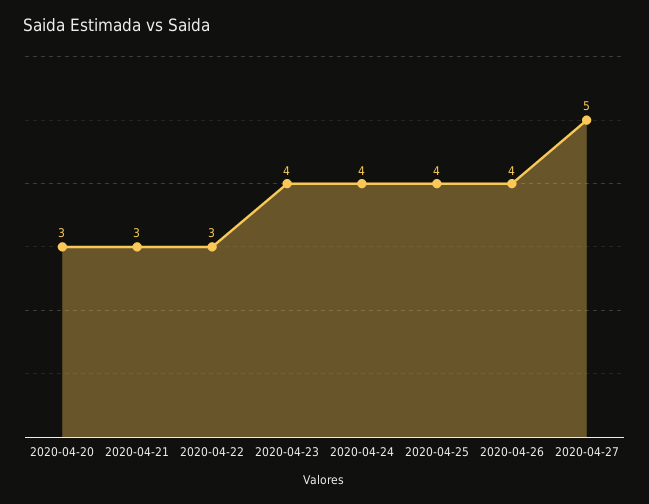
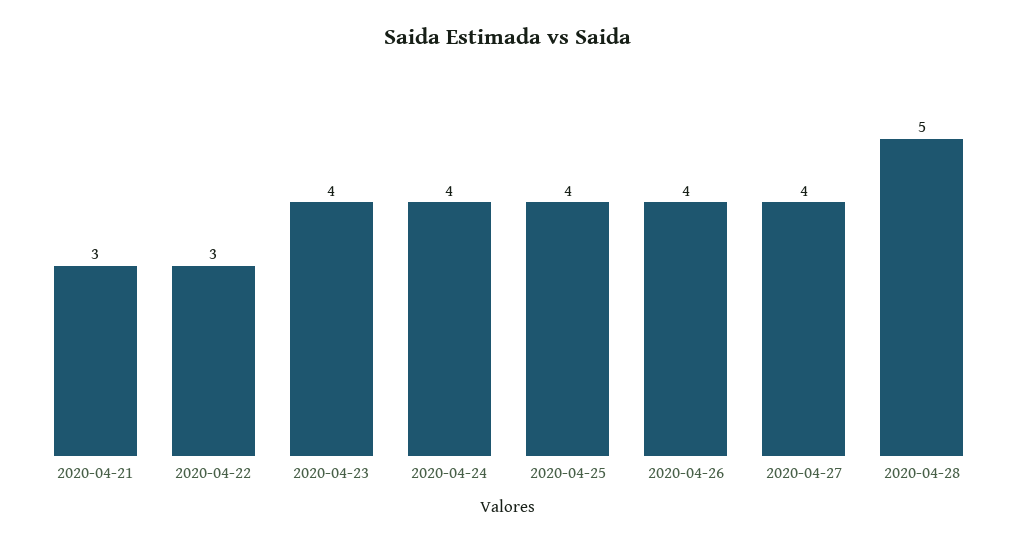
2020-04-20: 3 -> none
2020-04-27: 5 -> 4
2020-04-28: none -> 5

